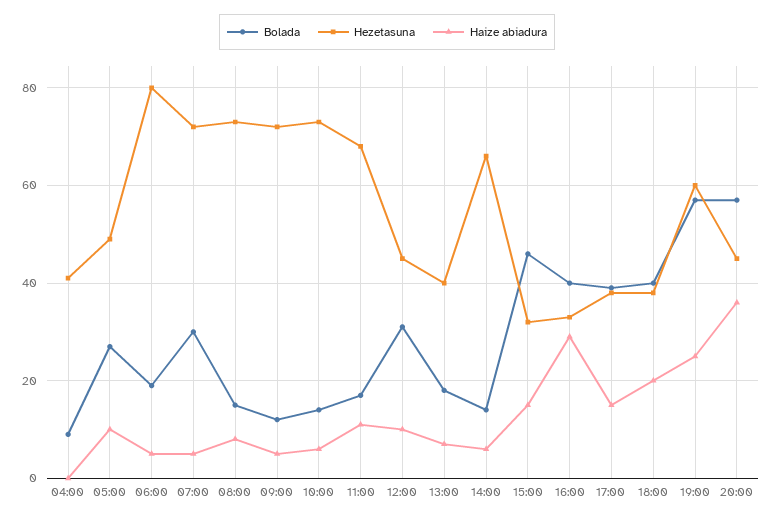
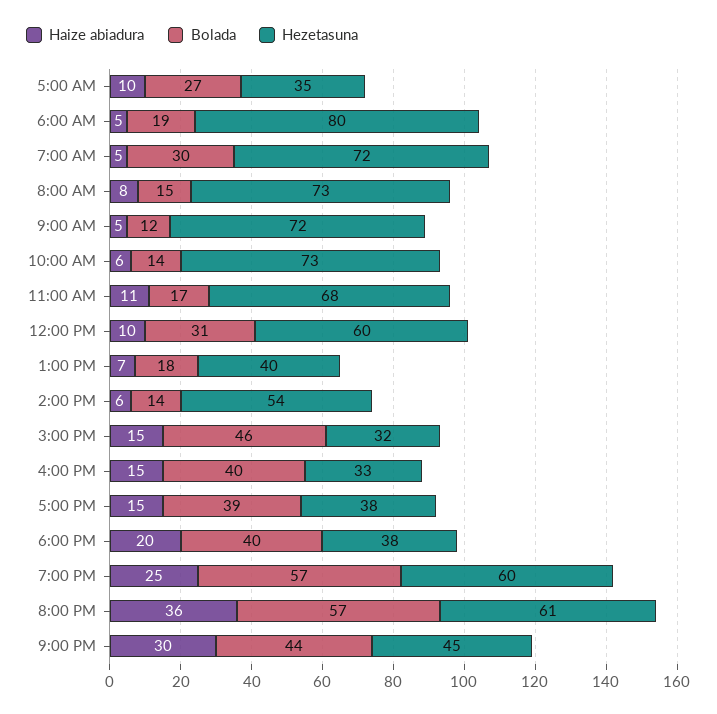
Bolada, 04:00: 10 -> none
Hezetasuna, 04:00: 40 -> none
Haize abiadura, 04:00: 0 -> none
Hezetasuna, 05:00: 50 -> 35
Hezetasuna, 12:00: 45 -> 60
Hezetasuna, 14:00: 65 -> 54
Haize abiadura, 16:00: 30 -> 15
Hezetasuna, 20:00: 45 -> 61
Haize abiadura, 9:00 PM: none -> 30
Bolada, 9:00 PM: none -> 44
Hezetasuna, 9:00 PM: none -> 45

